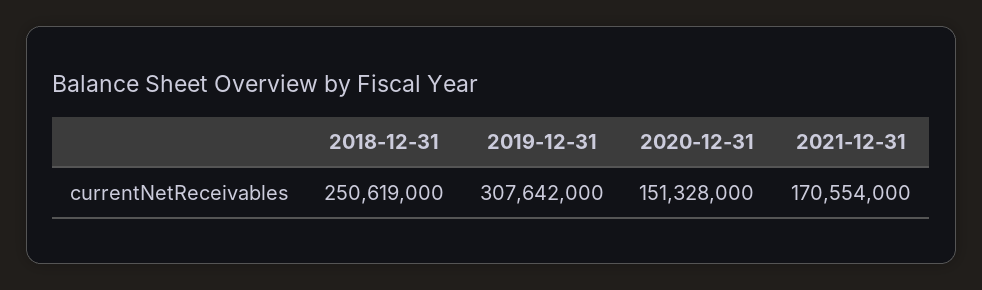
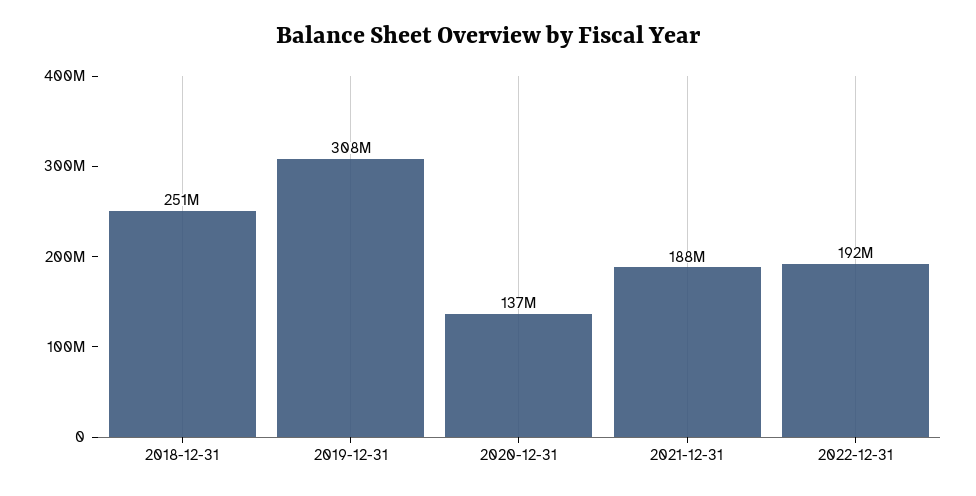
2020-12-31: 151328000 -> 137000000
2021-12-31: 170554000 -> 188000000
2022-12-31: none -> 192000000

